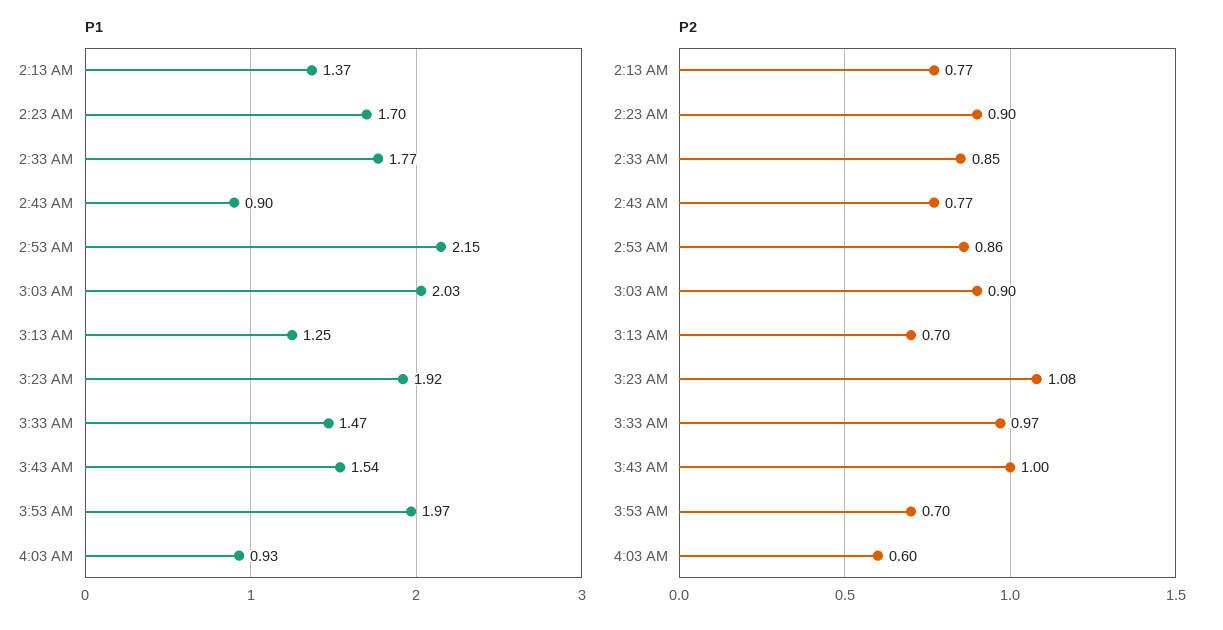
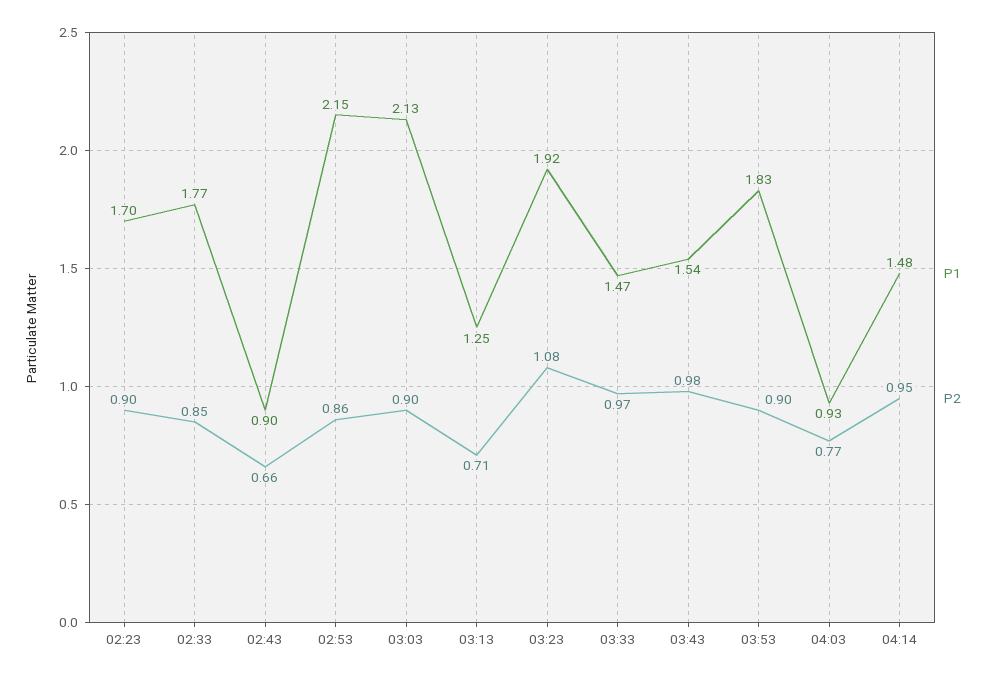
P1, 2:13 AM: 1.37 -> none
P1, 3:03 AM: 2.03 -> 2.13
P1, 3:53 AM: 1.97 -> 1.83
P2, 2:13 AM: 0.77 -> none
P2, 2:43 AM: 0.77 -> 0.66
P2, 3:13 AM: 0.7 -> 0.71
P2, 3:43 AM: 1 -> 0.98
P2, 3:53 AM: 0.7 -> 0.9
P2, 4:03 AM: 0.6 -> 0.77
P1, 04:14: none -> 1.48
P2, 04:14: none -> 0.95

